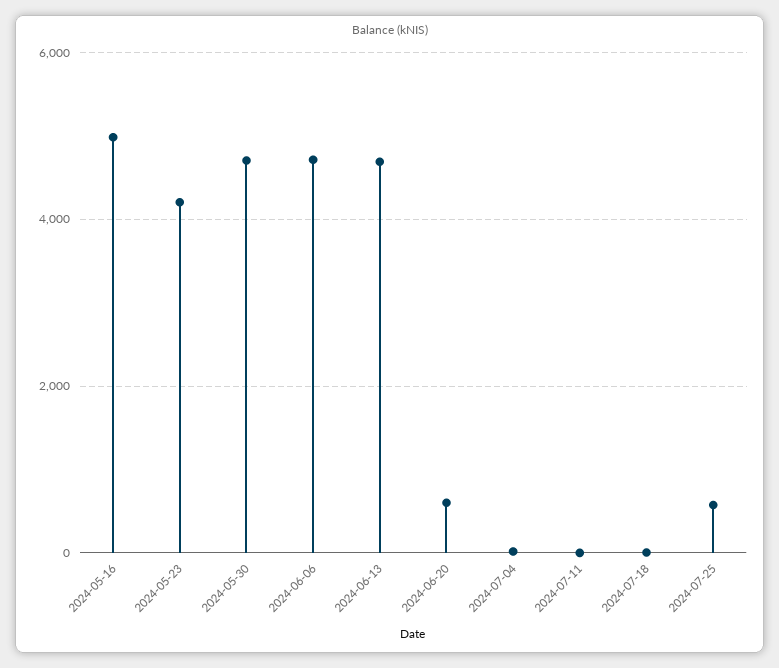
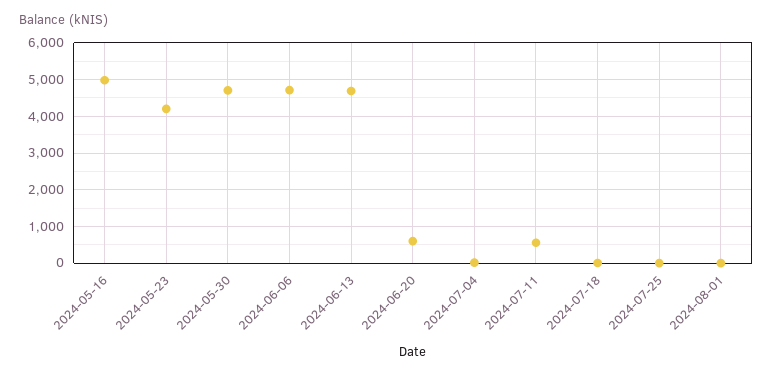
2024-07-11: 0 -> 600
2024-07-25: 600 -> 0
2024-08-01: none -> 0

